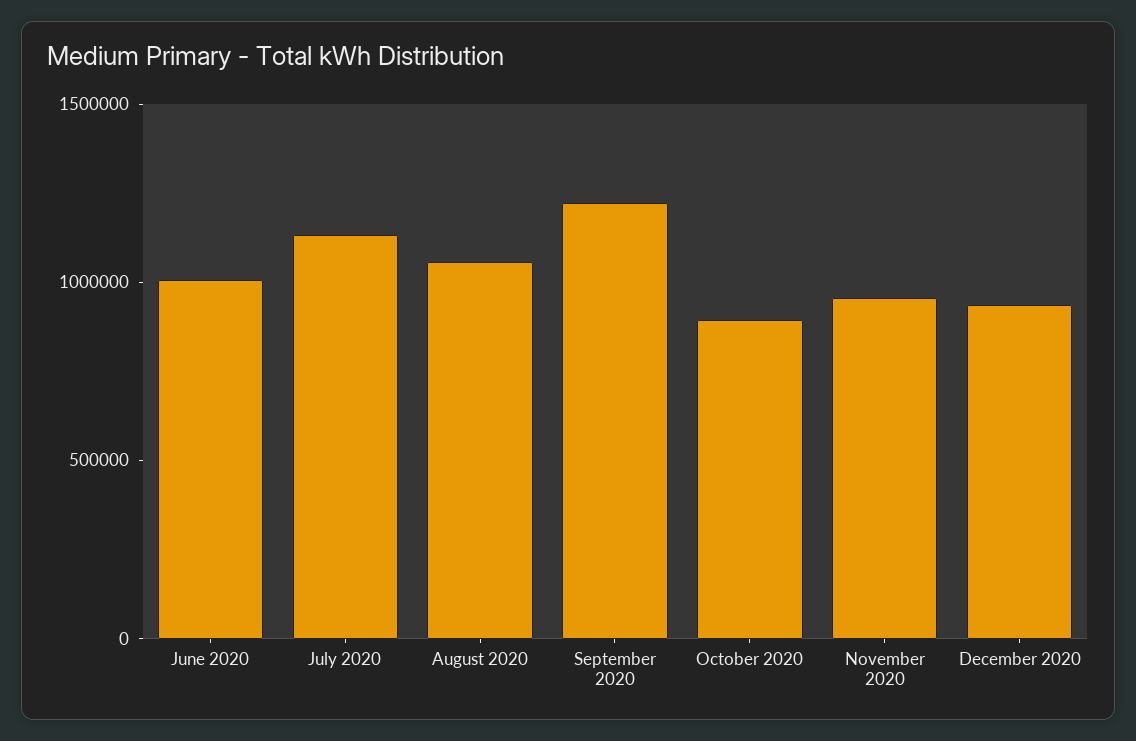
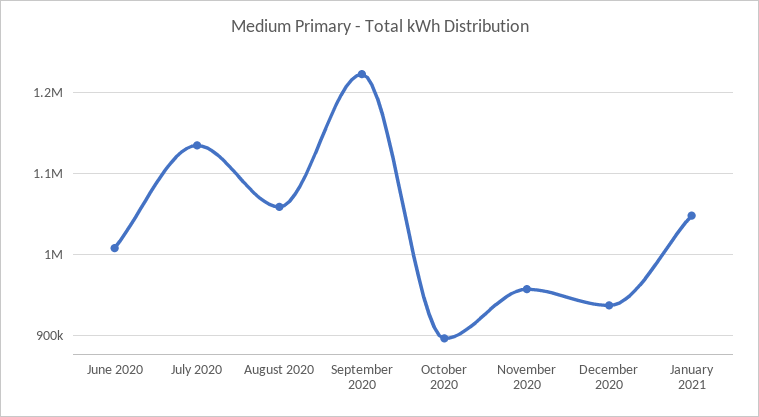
January 2021: none -> 1050000

